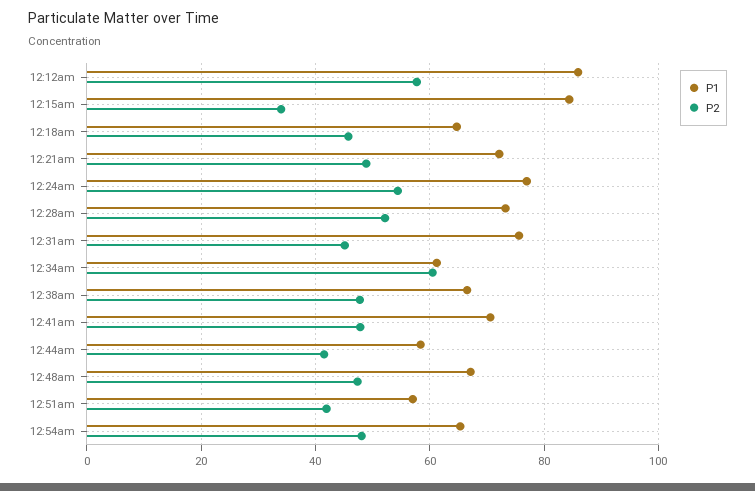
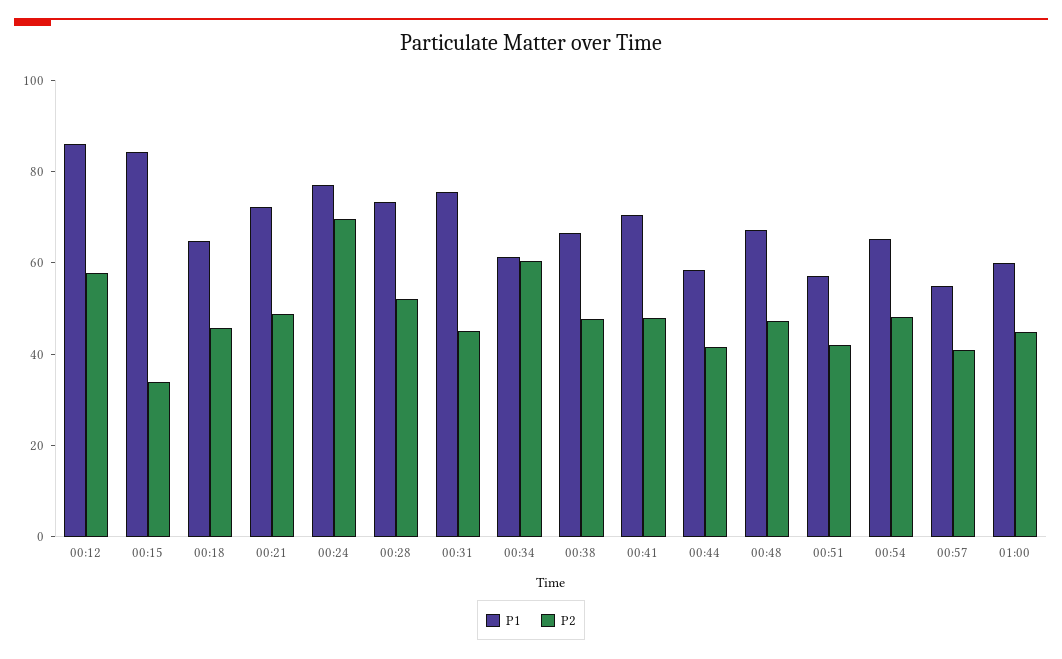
P2, 12:24am: 54 -> 70
P1, 00:57: none -> 55
P2, 00:57: none -> 40
P1, 01:00: none -> 60
P2, 01:00: none -> 45

